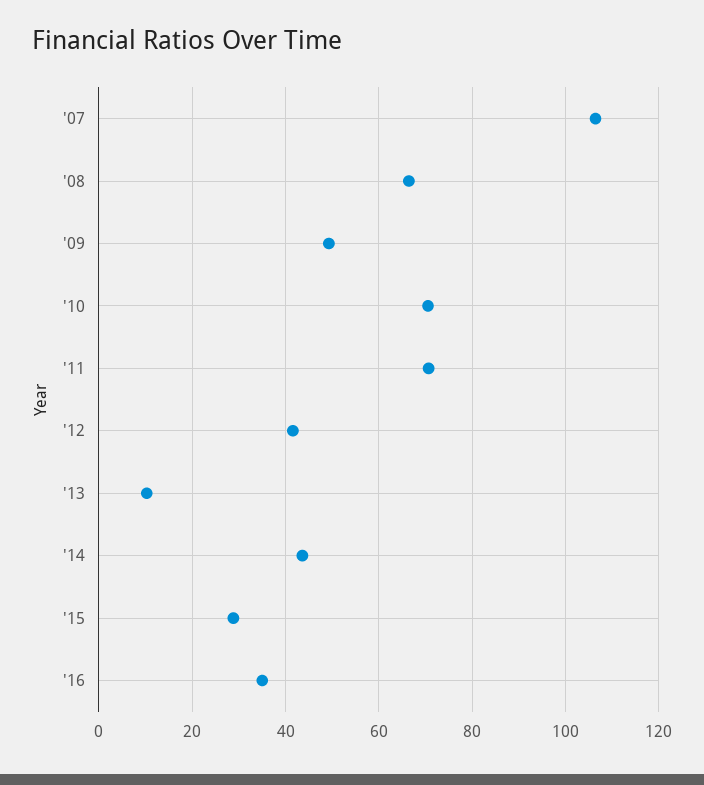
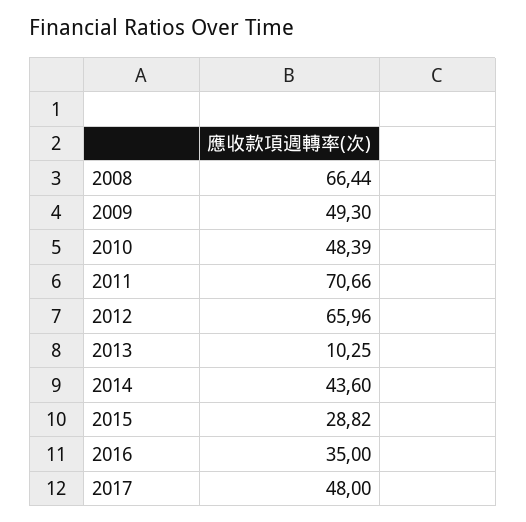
'07: 106 -> none
'10: 70 -> 48.39
'12: 42 -> 65.96
2017: none -> 48

